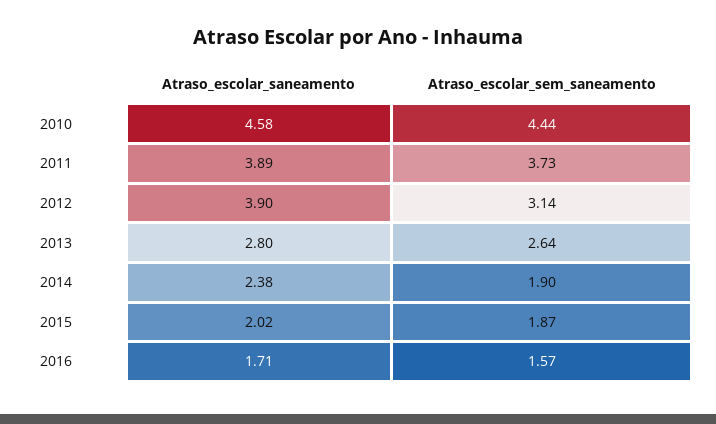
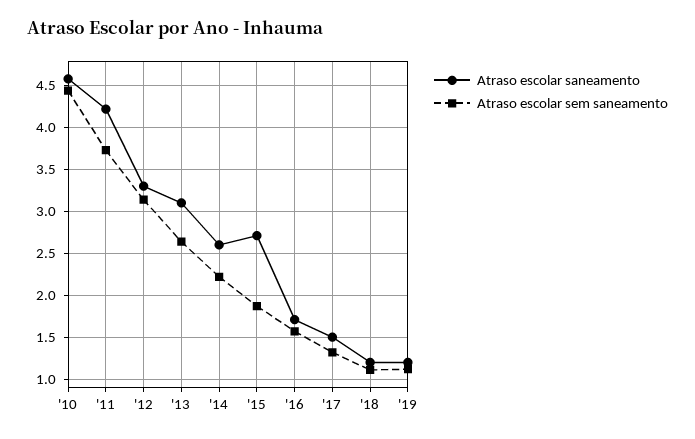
Atraso_escolar_saneamento, 2011: 3.89 -> 4.2
Atraso_escolar_saneamento, 2012: 3.9 -> 3.3
Atraso_escolar_saneamento, 2013: 2.8 -> 3.1
Atraso_escolar_saneamento, 2014: 2.38 -> 2.6
Atraso_escolar_sem_saneamento, 2014: 1.9 -> 2.2
Atraso_escolar_saneamento, 2015: 2.02 -> 2.7
Atraso_escolar_saneamento, '17: none -> 1.5
Atraso_escolar_sem_saneamento, '17: none -> 1.3
Atraso_escolar_saneamento, '18: none -> 1.2
Atraso_escolar_sem_saneamento, '18: none -> 1.1
Atraso_escolar_saneamento, '19: none -> 1.2
Atraso_escolar_sem_saneamento, '19: none -> 1.1

